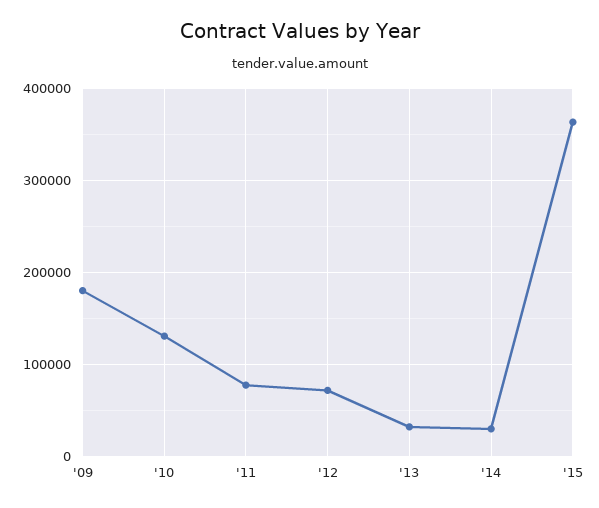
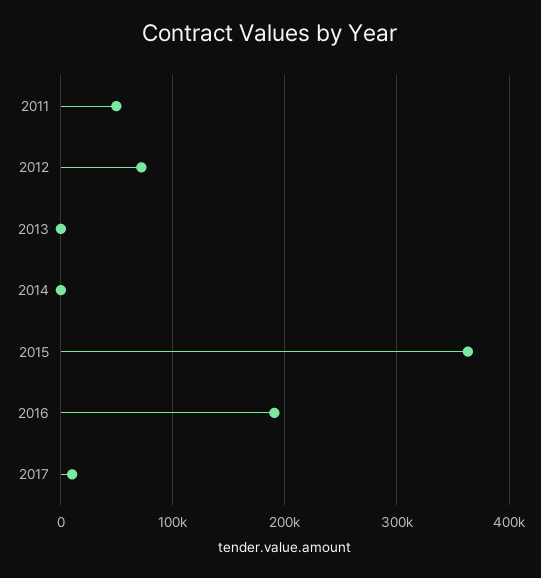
'09: 180000 -> none
'10: 130000 -> none
'11: 80000 -> 50000
'13: 30000 -> 0
'14: 30000 -> 0
2016: none -> 190000
2017: none -> 10000

